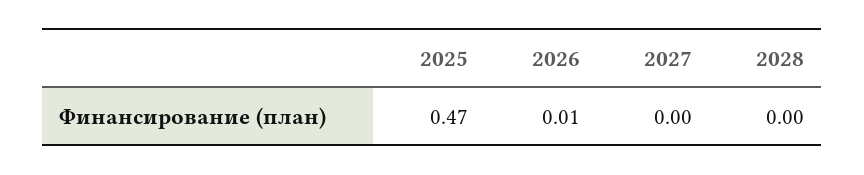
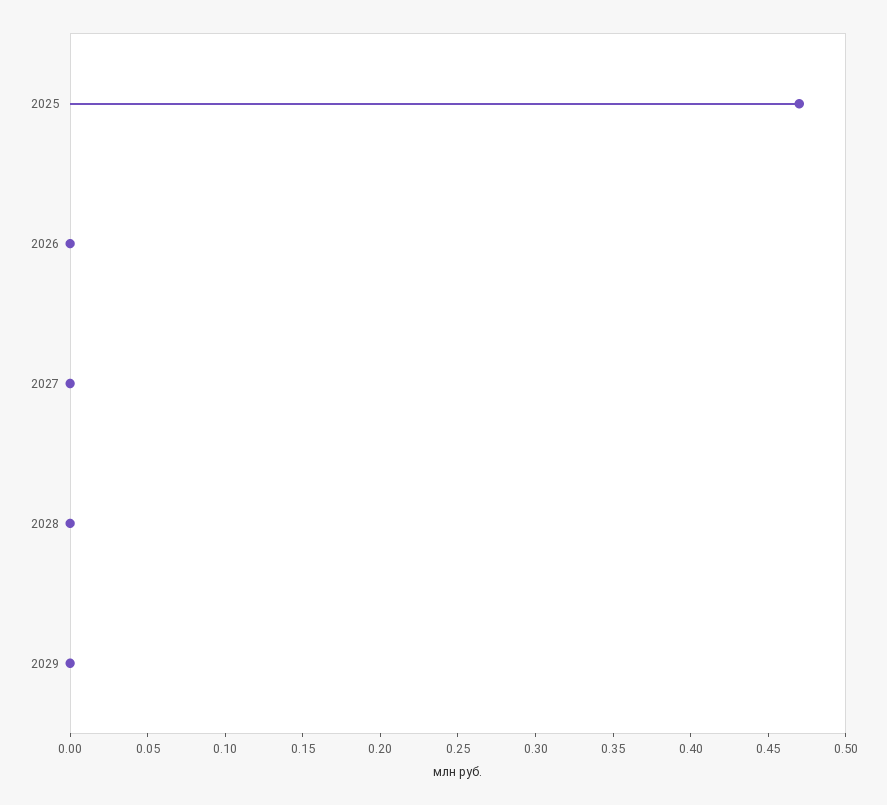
2026: 0.01 -> 0
2029: none -> 0

